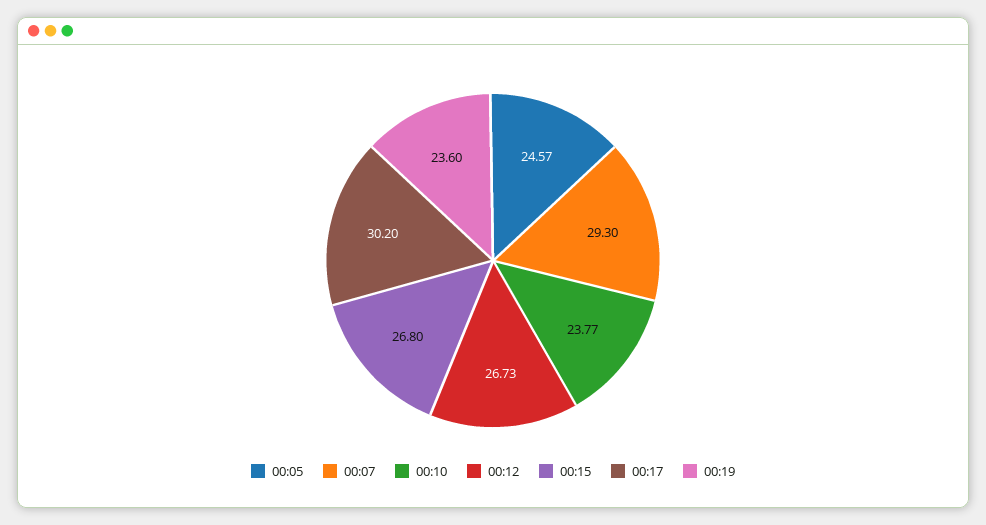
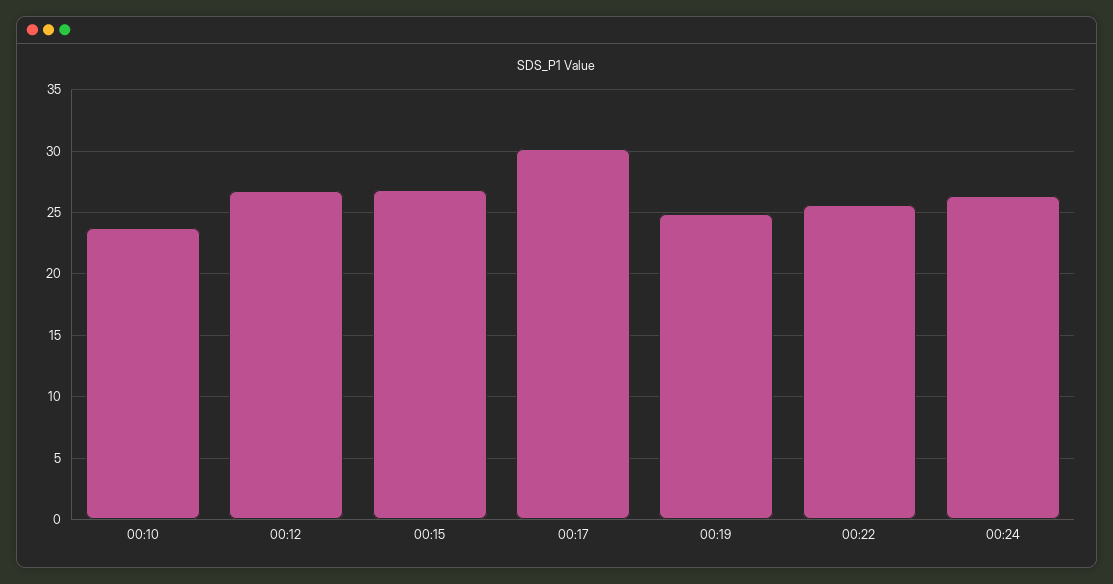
00:05: 24.57 -> none
00:07: 29.3 -> none
00:19: 23.6 -> 25
00:22: none -> 25.5
00:24: none -> 26.5

